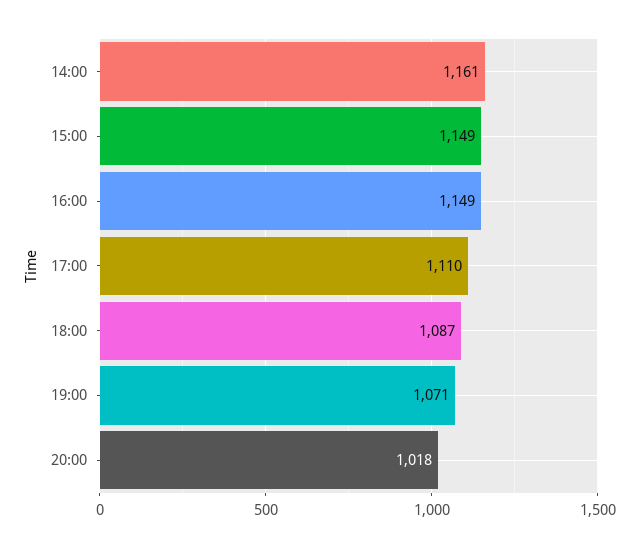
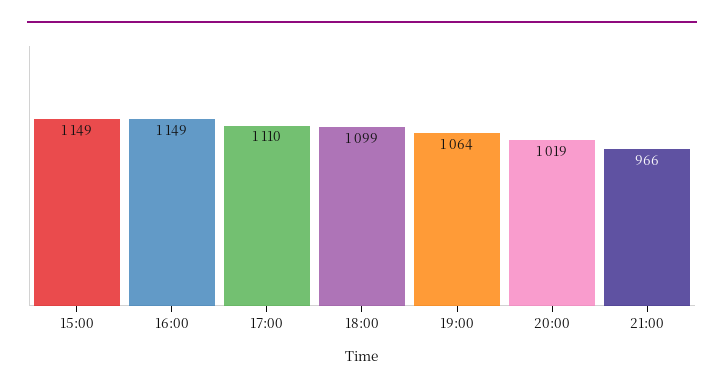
14:00: 1161 -> none
18:00: 1087 -> 1099
19:00: 1071 -> 1064
20:00: 1018 -> 1019
21:00: none -> 966

